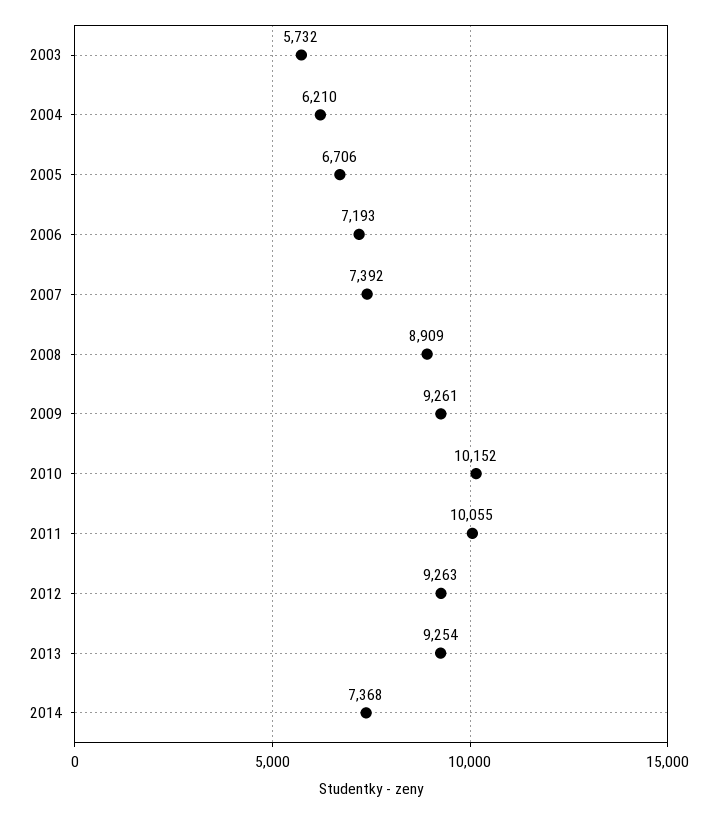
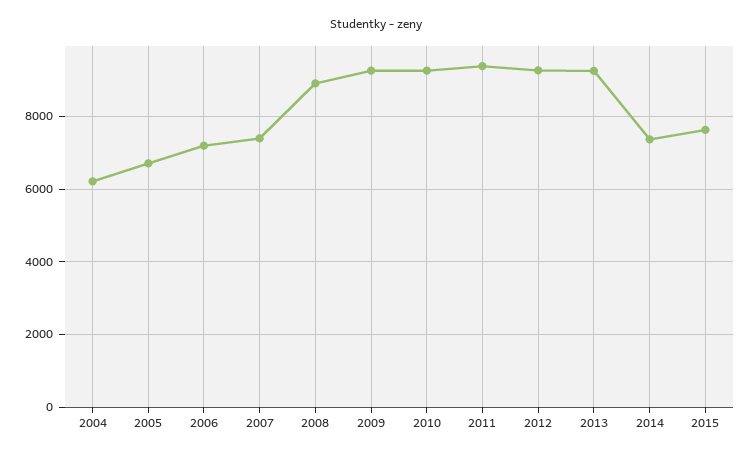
2003: 5732 -> none
2010: 10152 -> 9200
2011: 10055 -> 9400
2015: none -> 7600

